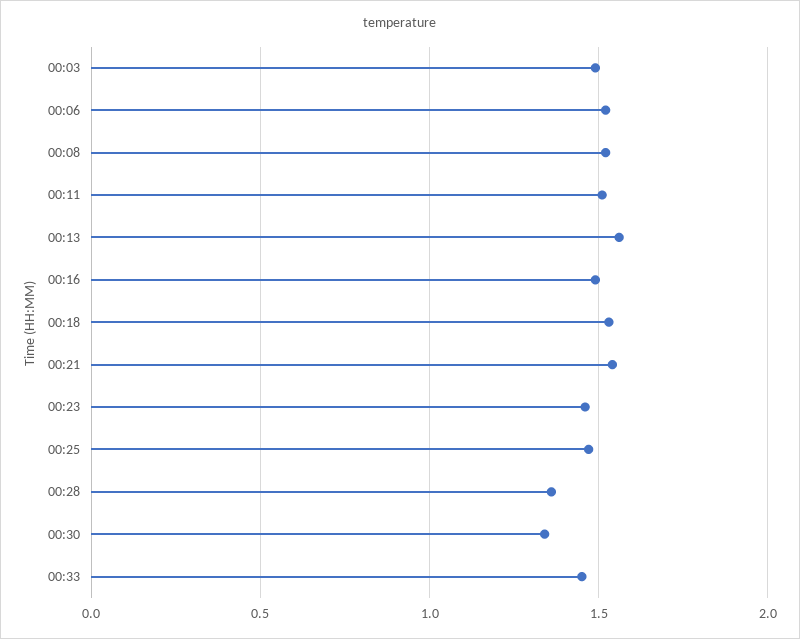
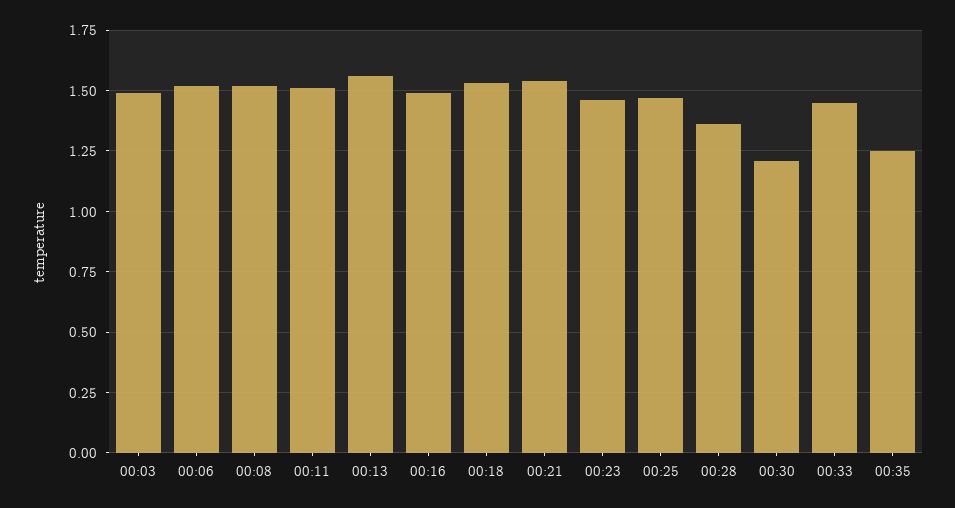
00:30: 1.35 -> 1.2
00:35: none -> 1.25

